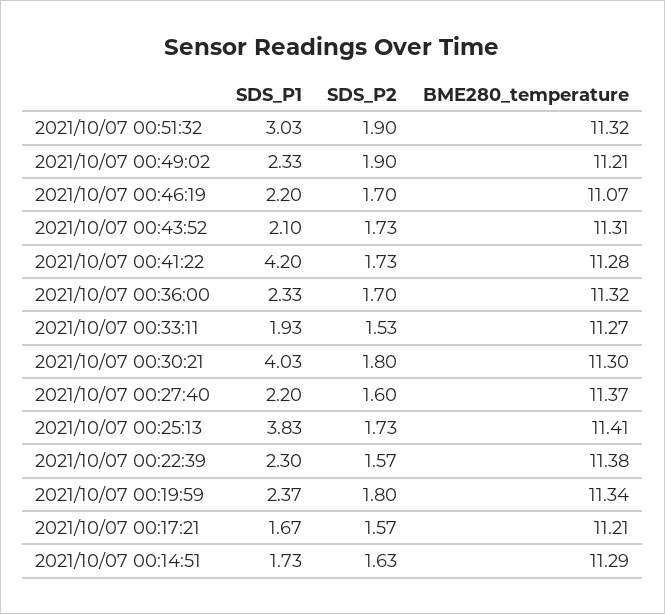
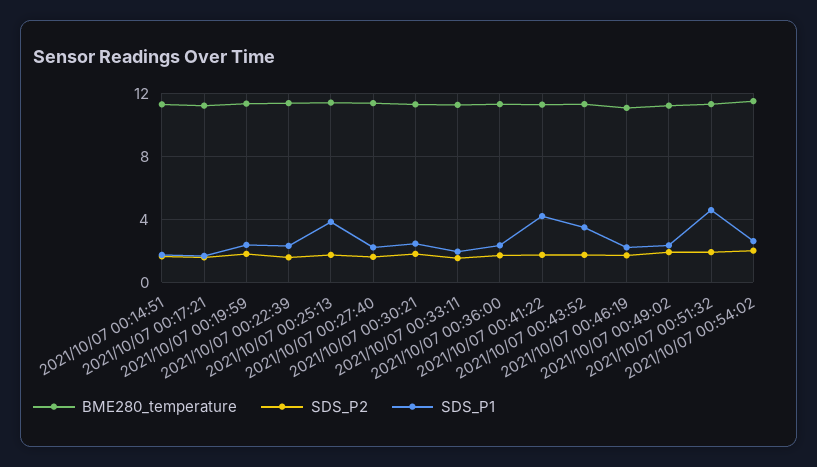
SDS_P1, 2021/10/07 00:51:32: 3.03 -> 4.5
SDS_P1, 2021/10/07 00:43:52: 2.1 -> 3.5
SDS_P1, 2021/10/07 00:30:21: 4.03 -> 2.5
BME280_temperature, 2021/10/07 00:54:02: none -> 11.5
SDS_P2, 2021/10/07 00:54:02: none -> 2
SDS_P1, 2021/10/07 00:54:02: none -> 2.5

